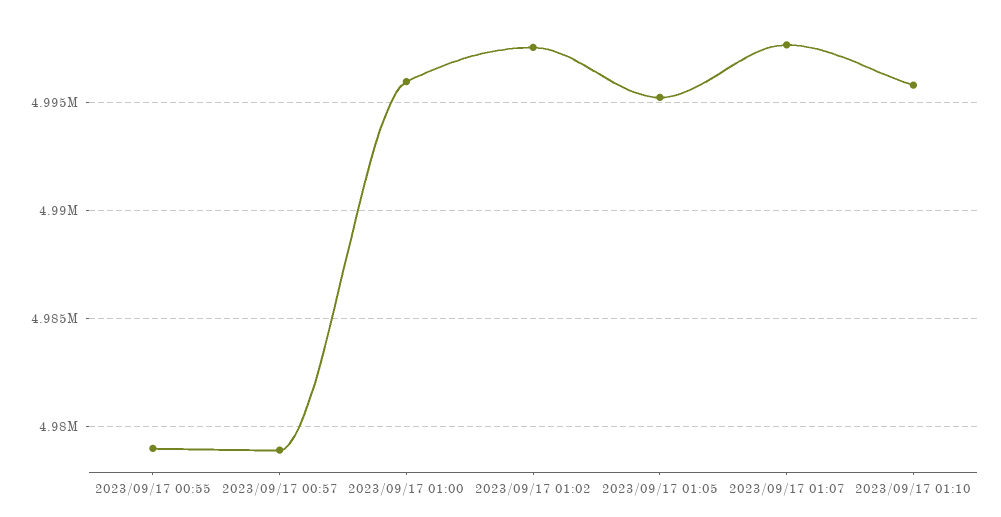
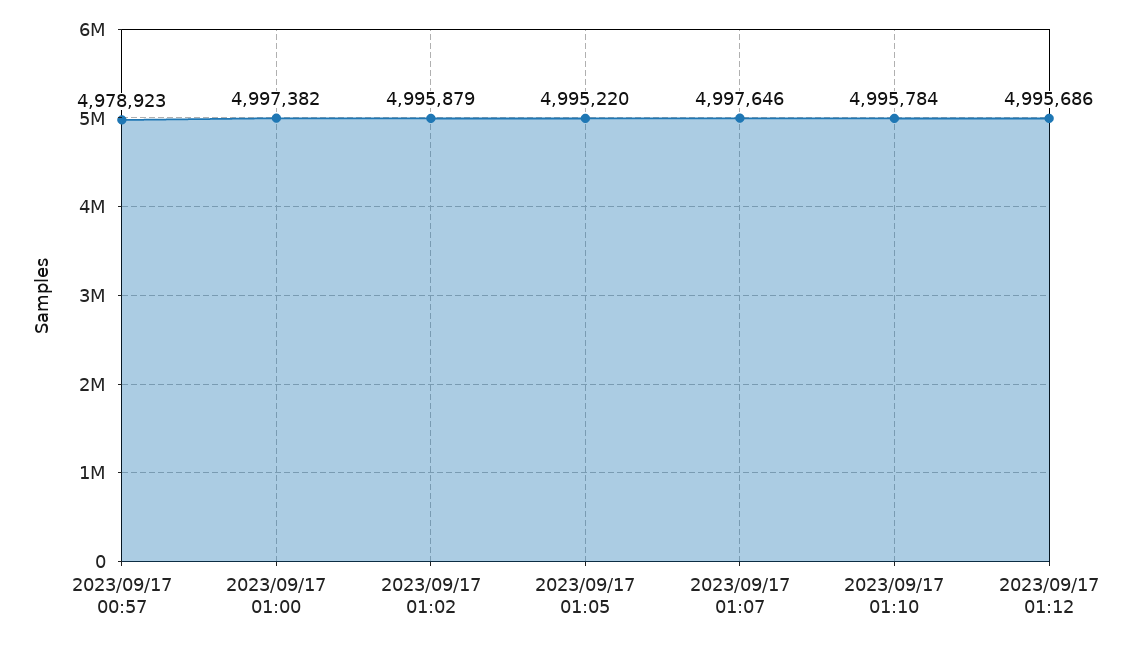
2023/09/17 00:55: 4979000 -> none
2023/09/17 01:00: 4996000 -> 4997382
2023/09/17 01:02: 4997500 -> 4995879
2023/09/17 01:12: none -> 4995686

